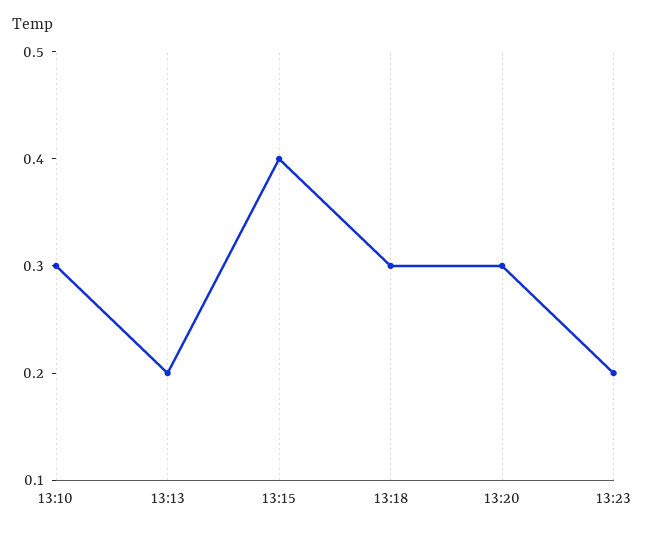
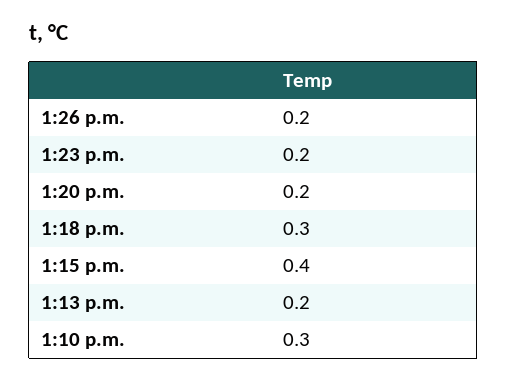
13:20: 0.3 -> 0.2
1:26 p.m.: none -> 0.2

